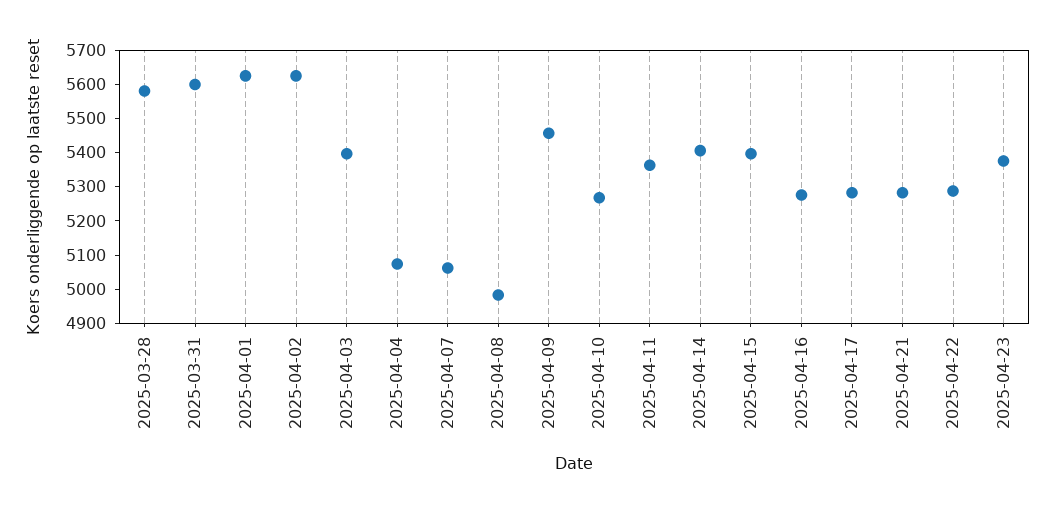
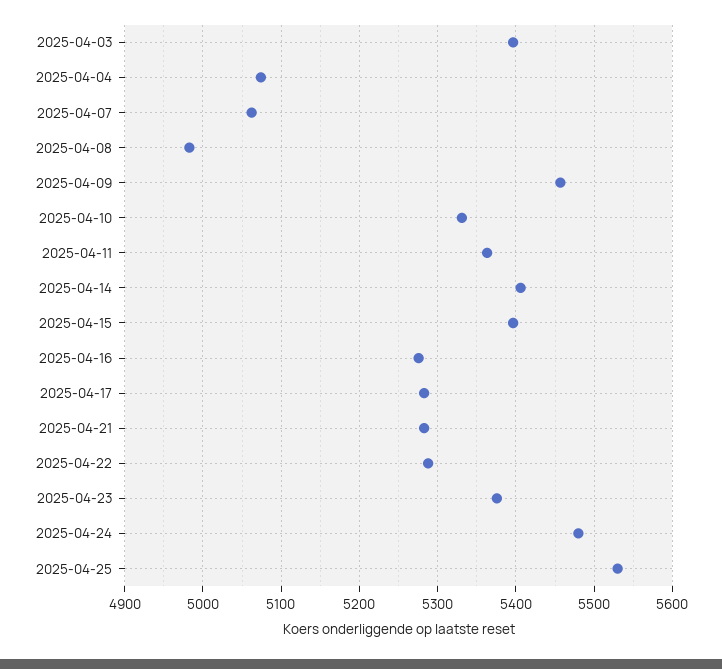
2025-03-28: 5575 -> none
2025-03-31: 5600 -> none
2025-04-01: 5625 -> none
2025-04-02: 5625 -> none
2025-04-10: 5275 -> 5330
2025-04-24: none -> 5480
2025-04-25: none -> 5530

